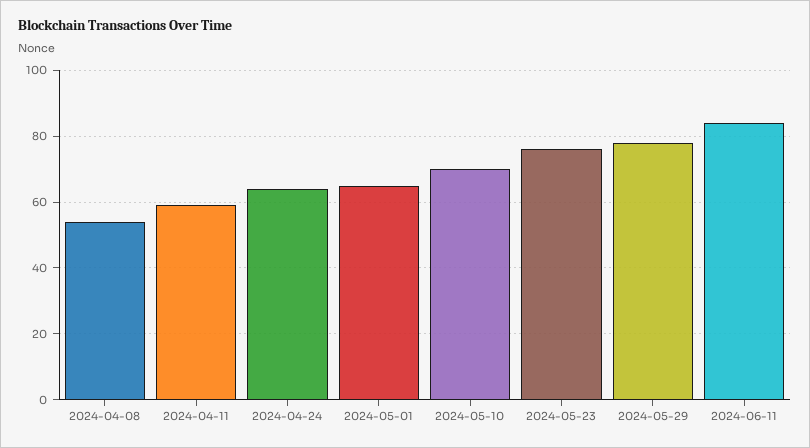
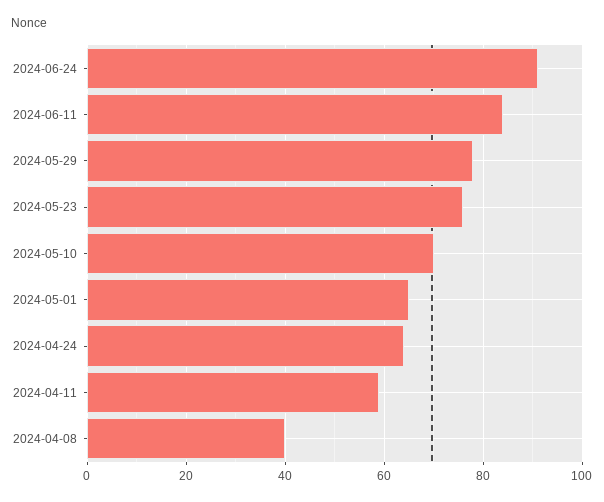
2024-04-08: 55 -> 40
2024-06-24: none -> 90

